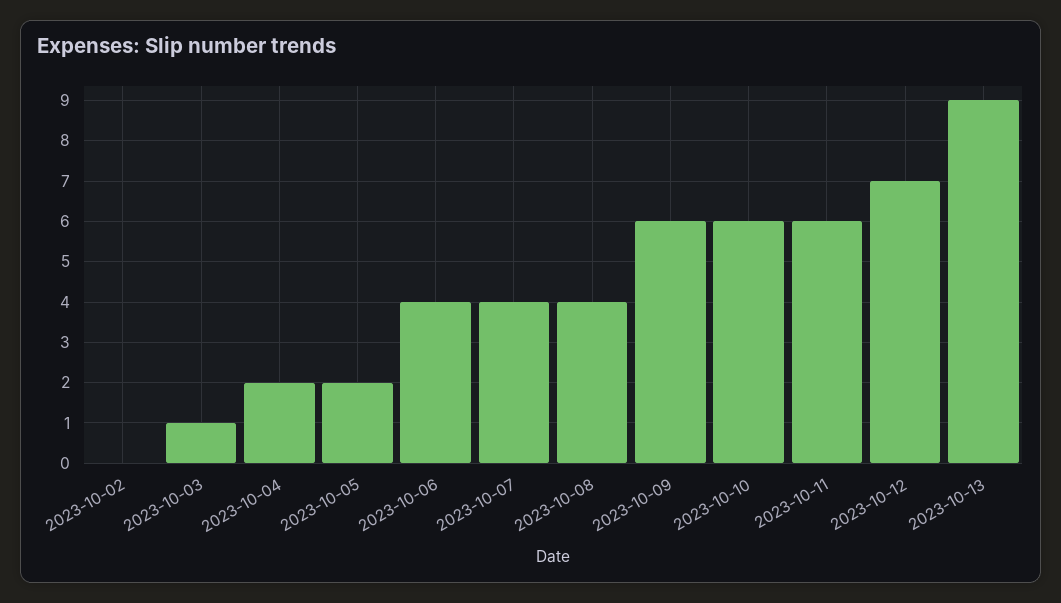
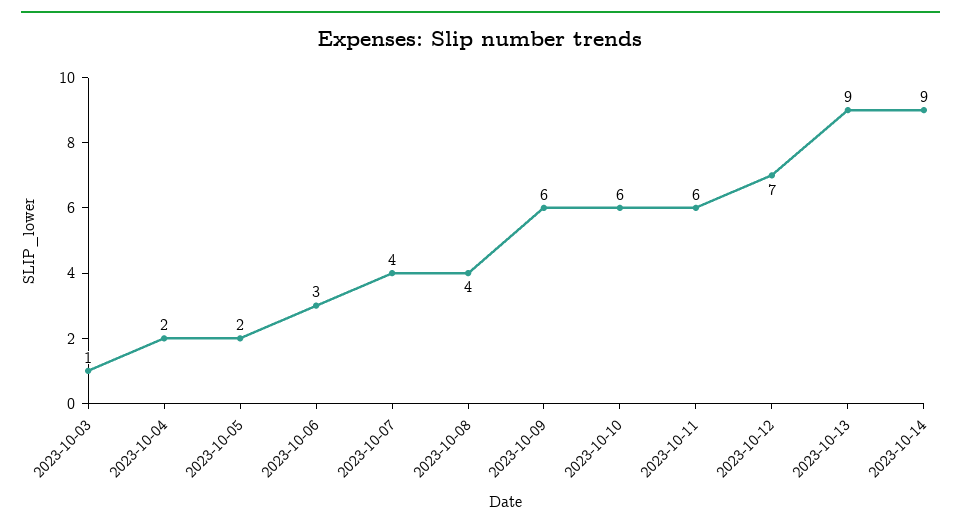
2023-10-02: 0 -> none
2023-10-06: 4 -> 3
2023-10-14: none -> 9

